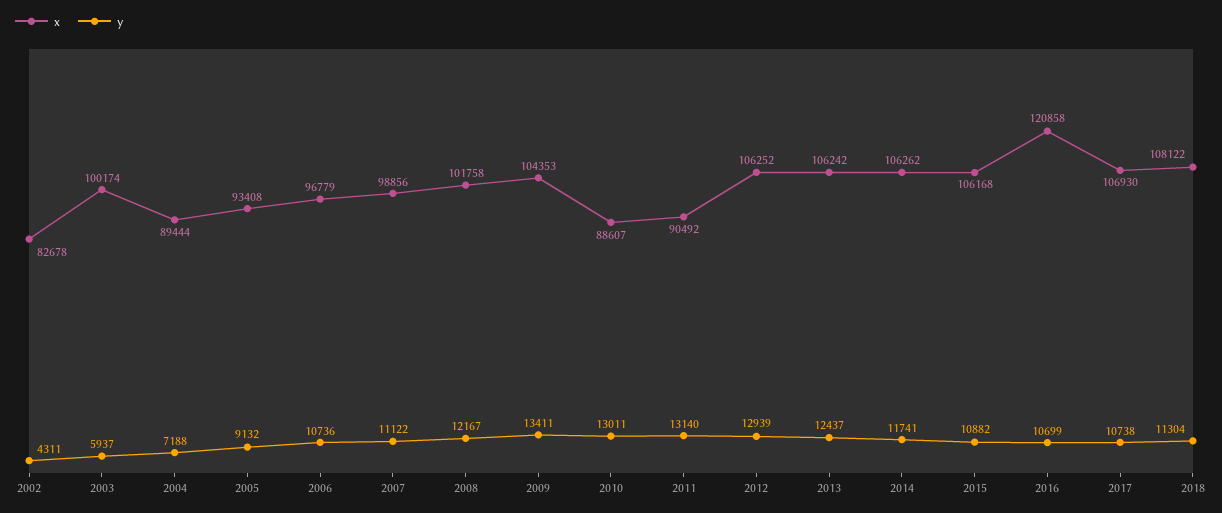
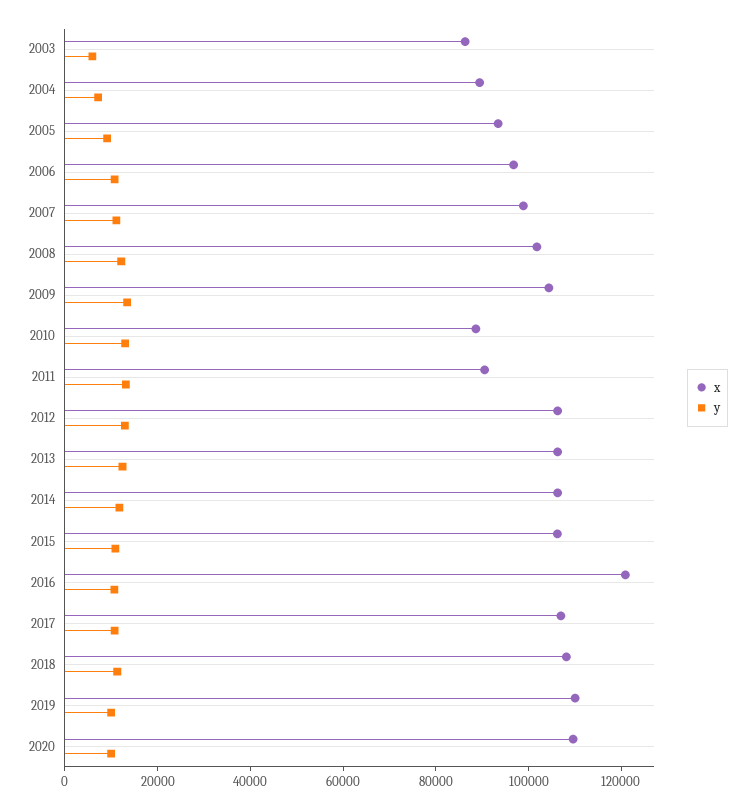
x, 2002: 82678 -> none
y, 2002: 4311 -> none
x, 2003: 100174 -> 85000
x, 2019: none -> 110000
y, 2019: none -> 10000
x, 2020: none -> 110000
y, 2020: none -> 10000

